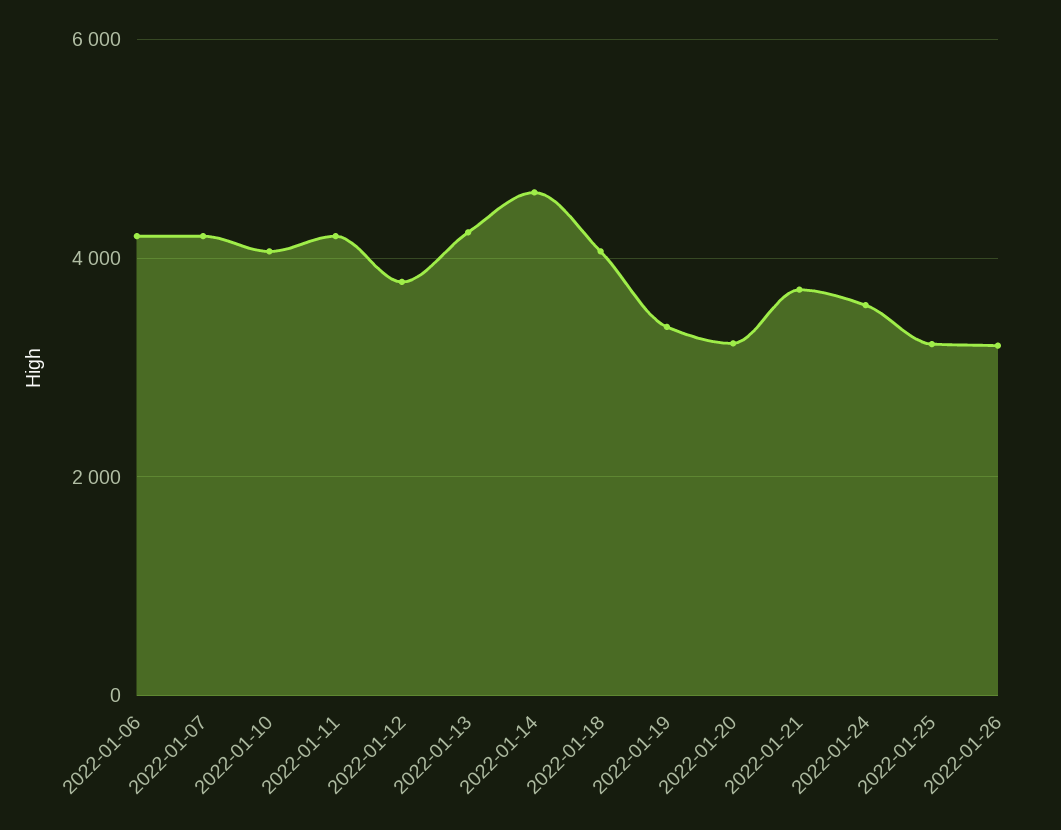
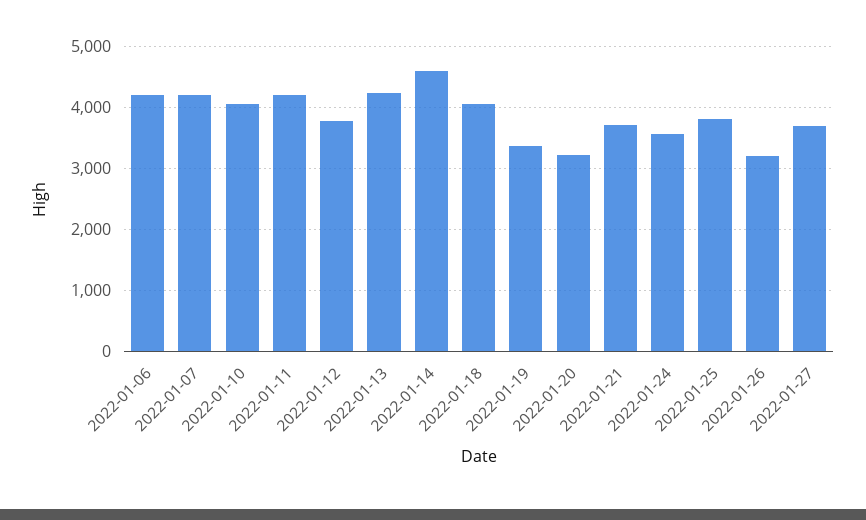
2022-01-25: 3200 -> 3800
2022-01-27: none -> 3700

